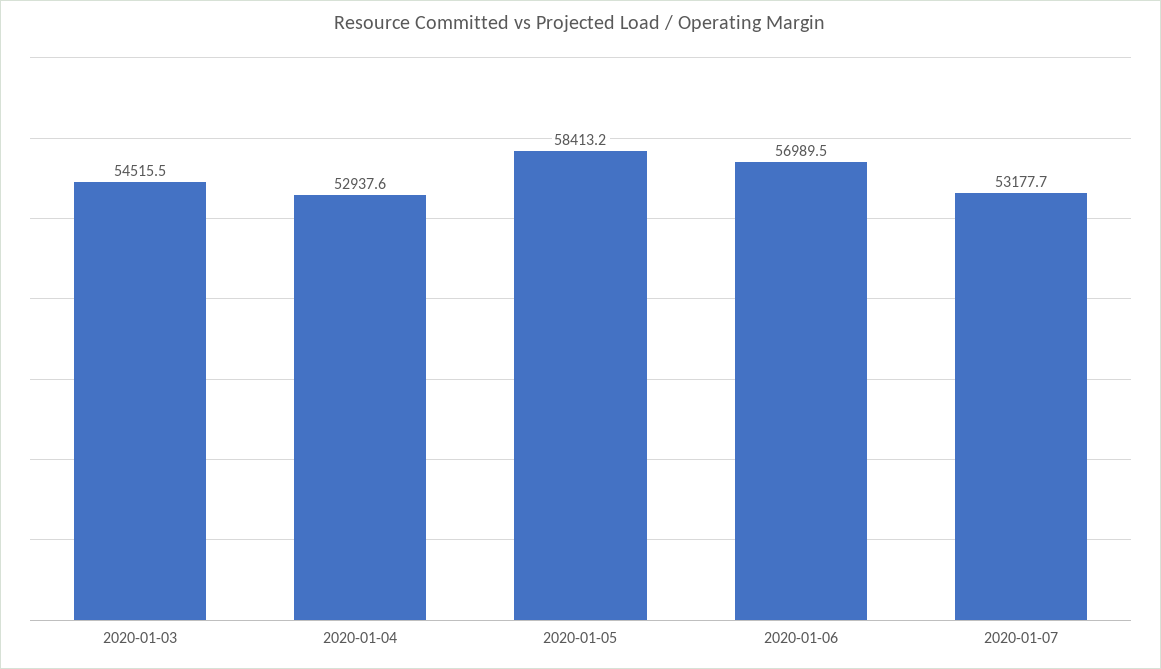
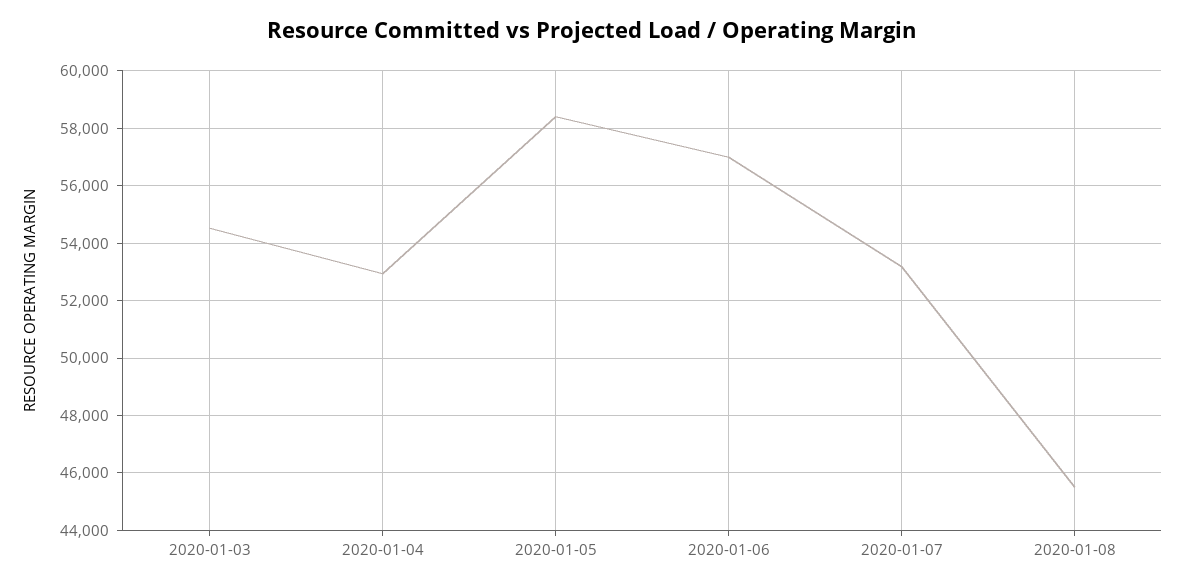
2020-01-08: none -> 45500

